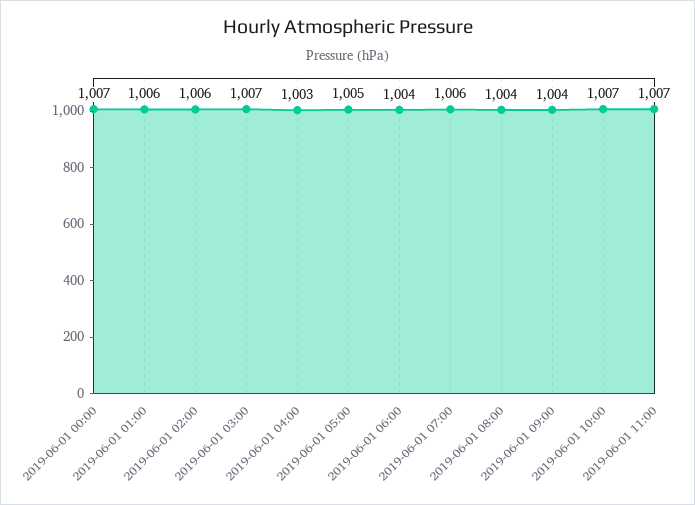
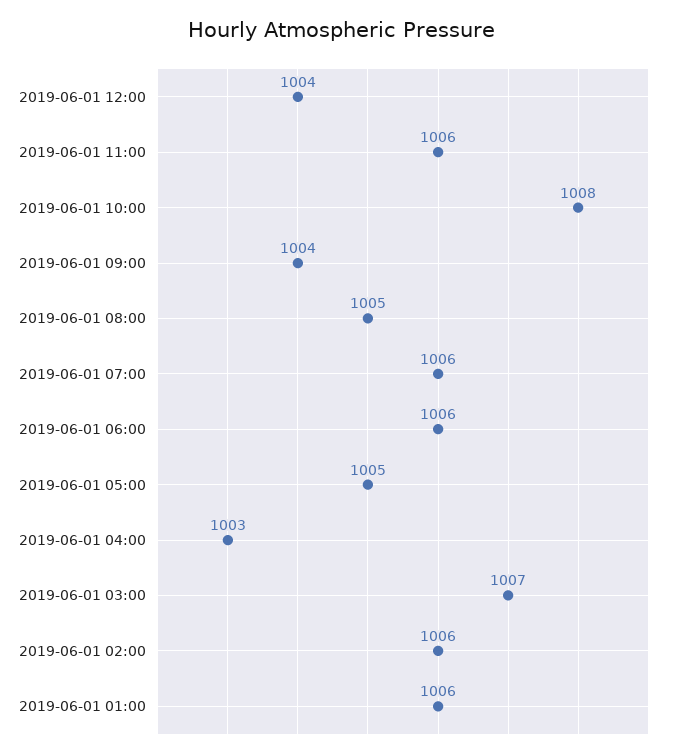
2019-06-01 00:00: 1007 -> none
2019-06-01 06:00: 1004 -> 1006
2019-06-01 08:00: 1004 -> 1005
2019-06-01 10:00: 1007 -> 1008
2019-06-01 11:00: 1007 -> 1006
2019-06-01 12:00: none -> 1004

